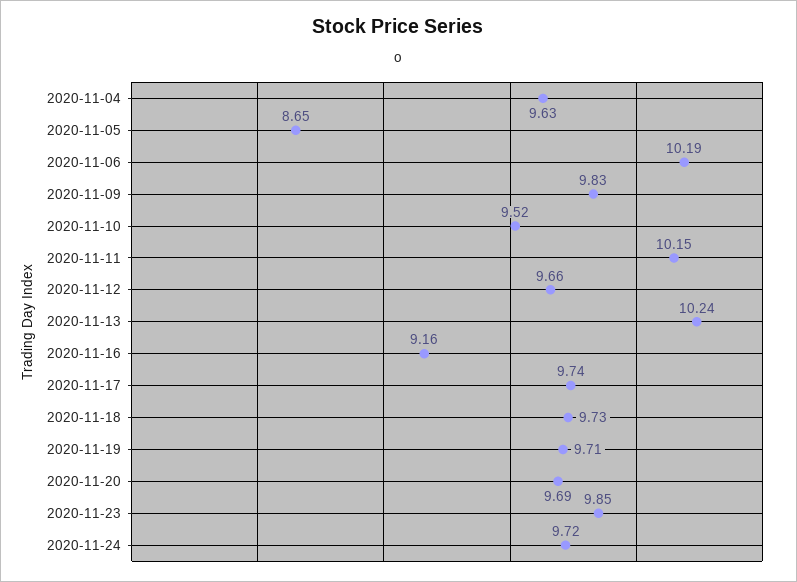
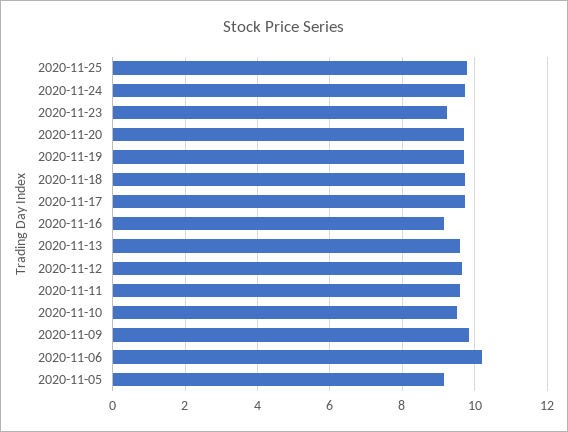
2020-11-04: 9.63 -> none
2020-11-05: 8.65 -> 9.2
2020-11-11: 10.15 -> 9.6
2020-11-13: 10.24 -> 9.6
2020-11-23: 9.85 -> 9.2
2020-11-25: none -> 9.8

